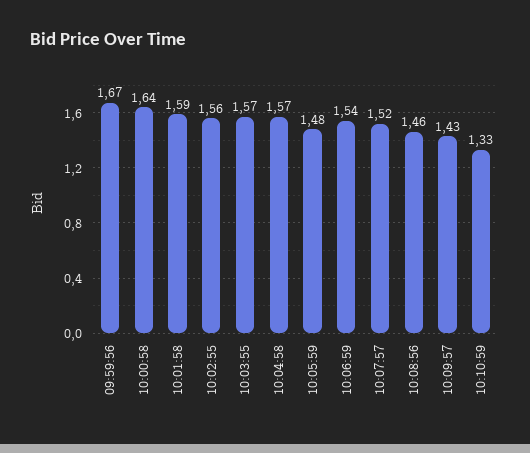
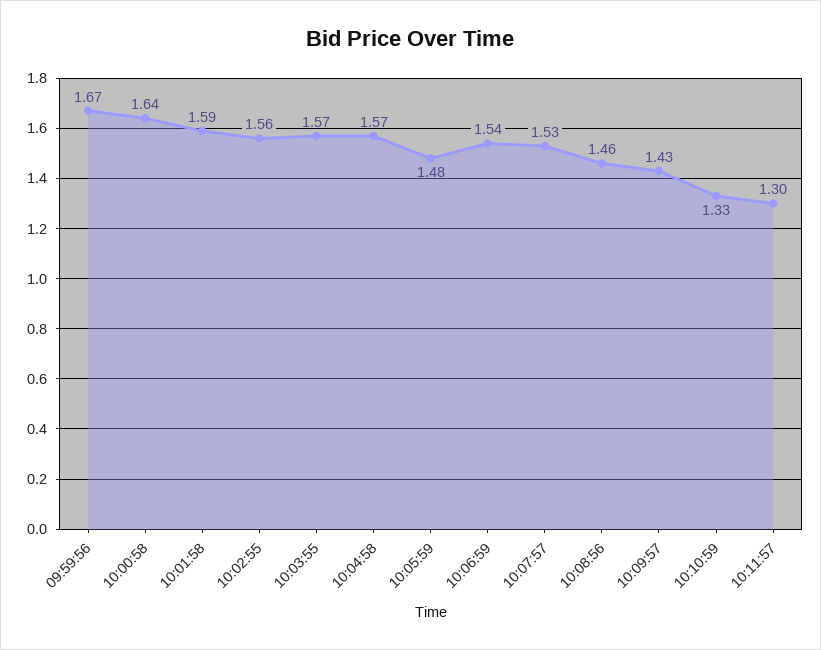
10:07:57: 1.52 -> 1.53
10:11:57: none -> 1.3

